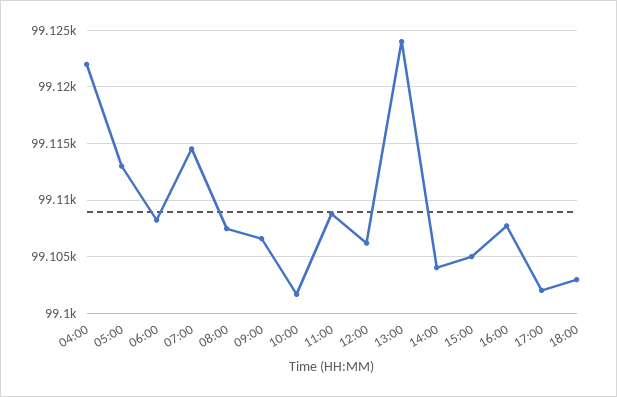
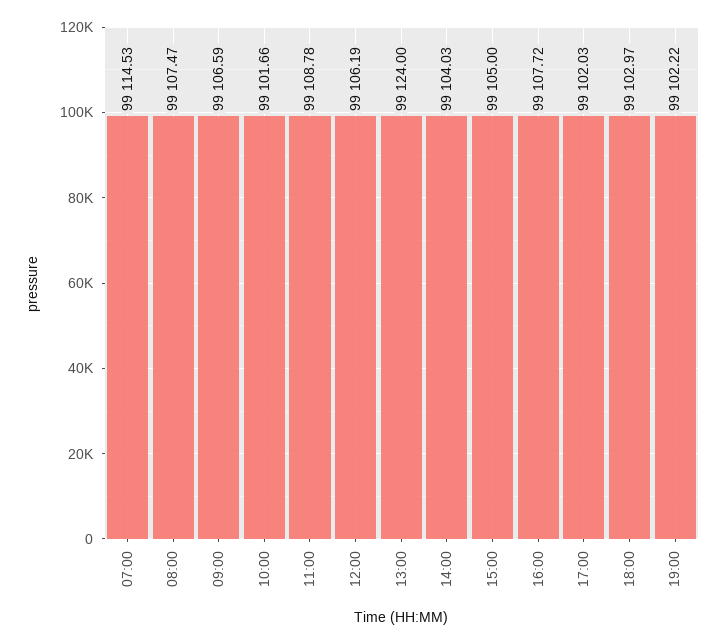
04:00: 99122 -> none
05:00: 99113 -> none
06:00: 99108 -> none
19:00: none -> 99102.22

